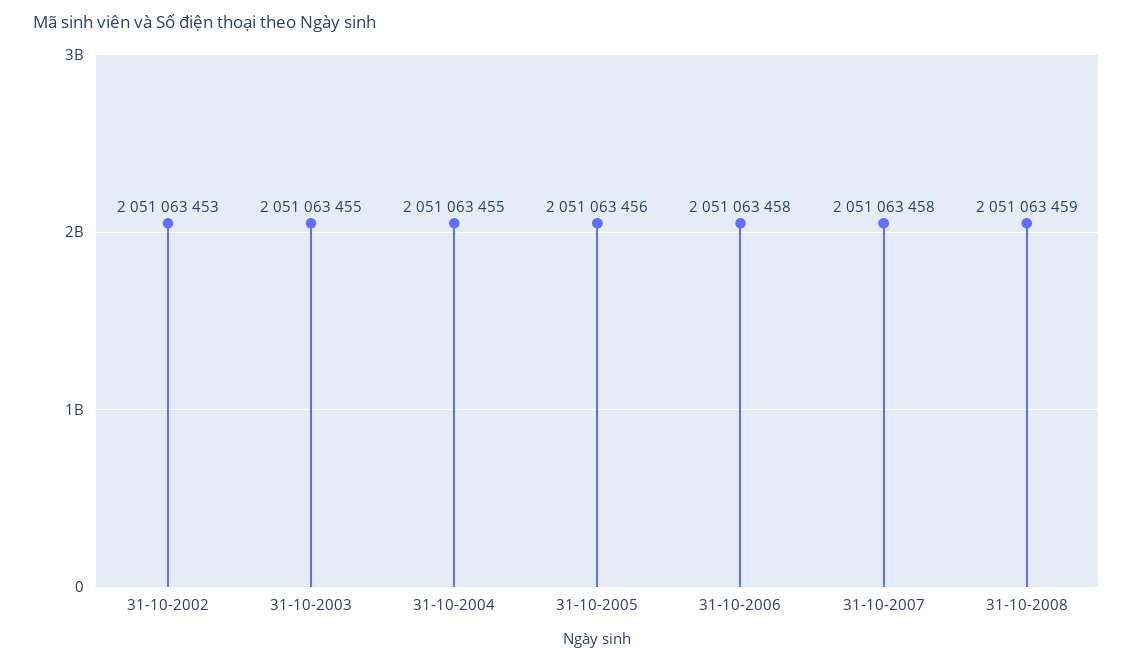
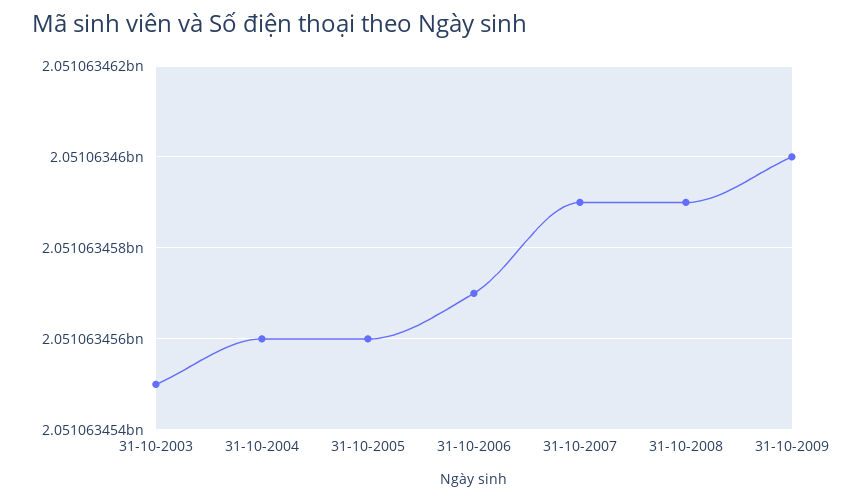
31-10-2002: 2051063453 -> none
31-10-2004: 2051063455 -> 2051063456
31-10-2006: 2051063458 -> 2051063457
31-10-2007: 2051063458 -> 2051063459
31-10-2009: none -> 2051063460

